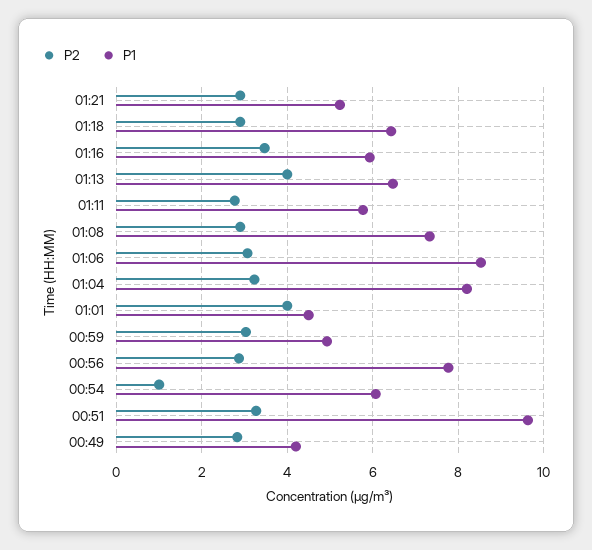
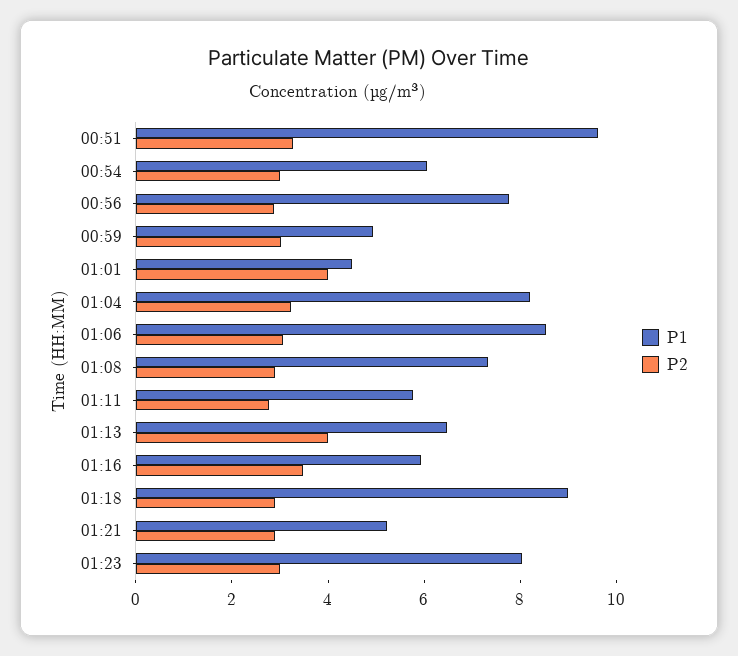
P1, 01:18: 6.4 -> 9
P2, 00:54: 1 -> 3
P2, 00:49: 2.8 -> none
P1, 00:49: 4.2 -> none
P1, 01:23: none -> 8
P2, 01:23: none -> 3

